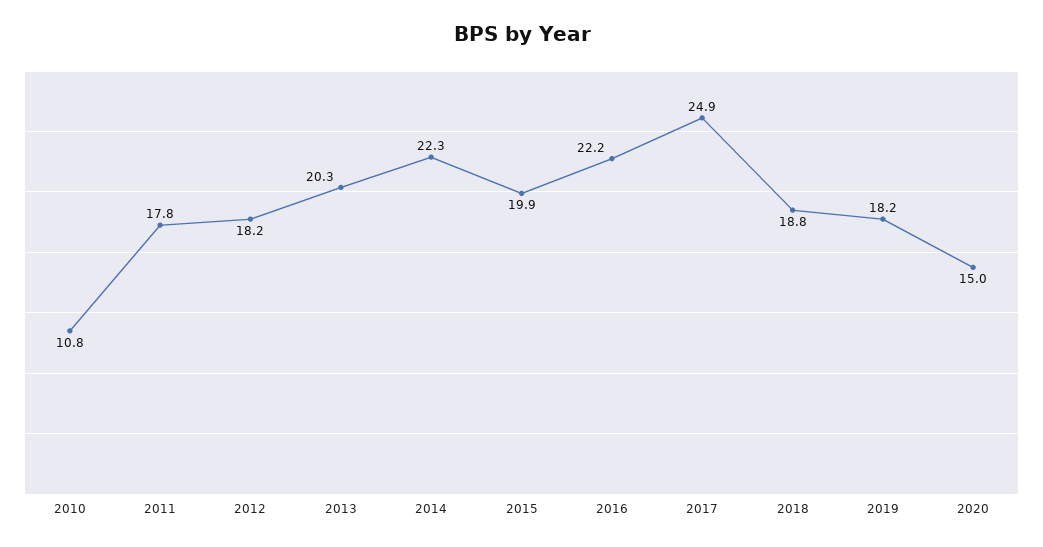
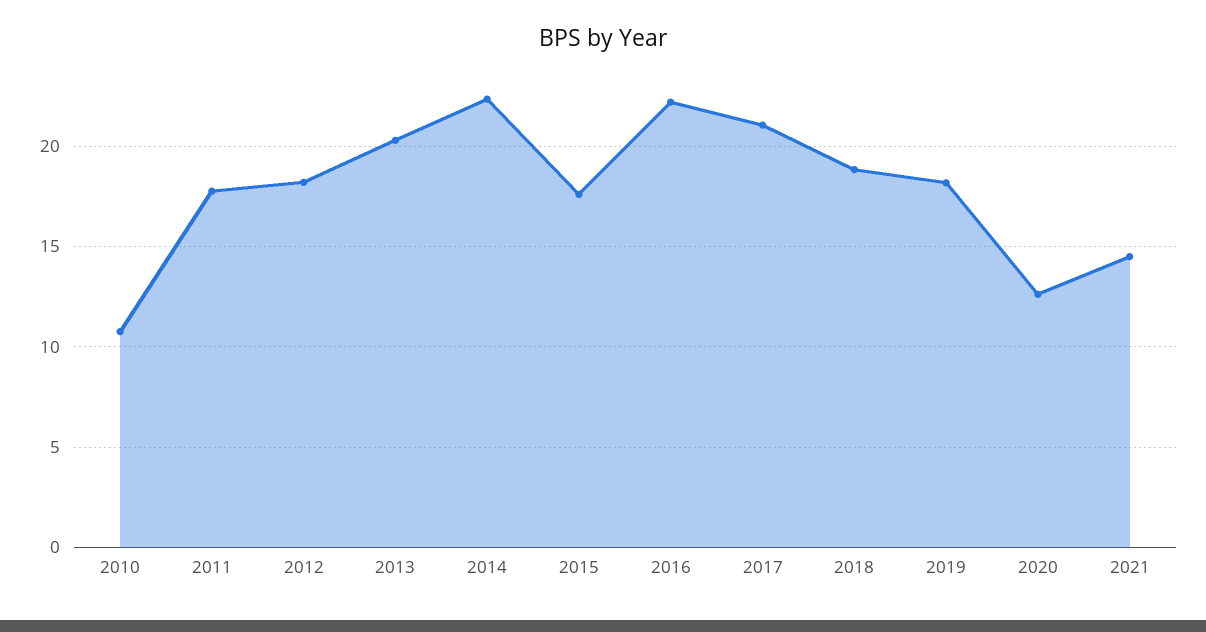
2015: 19.9 -> 17.5
2017: 24.9 -> 21
2020: 15 -> 12.5
2021: none -> 14.5

